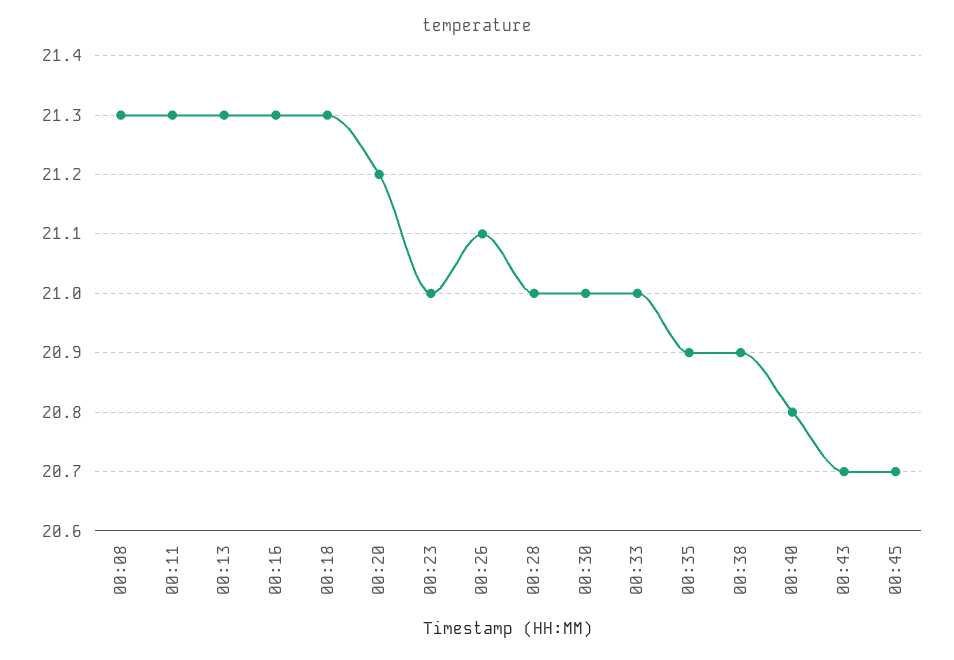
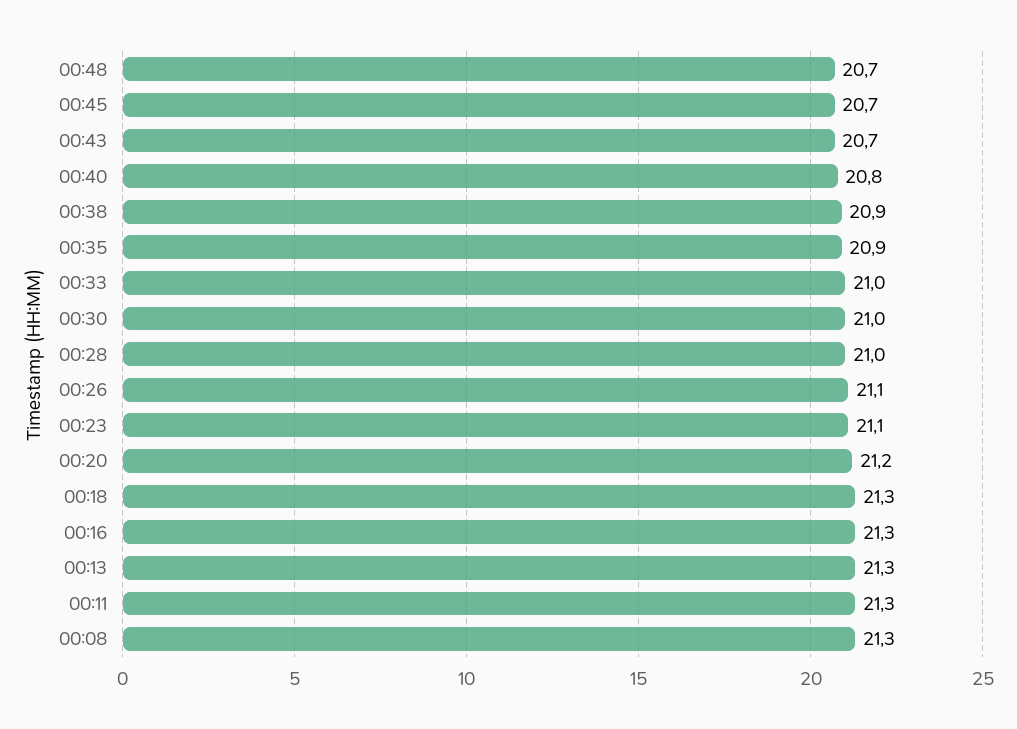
00:23: 21 -> 21.1
00:48: none -> 20.7

